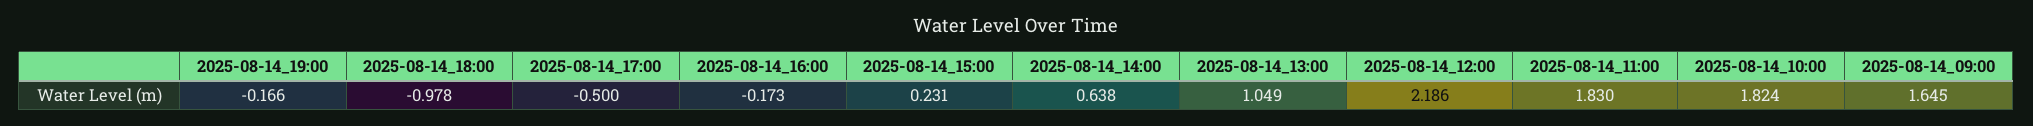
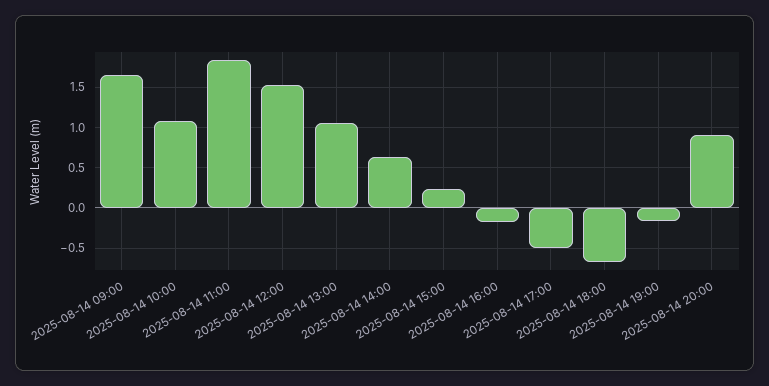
2025-08-14_18:00: -0.978 -> -0.7
2025-08-14_12:00: 2.186 -> 1.5
2025-08-14_10:00: 1.824 -> 1.1
2025-08-14 20:00: none -> 0.9

